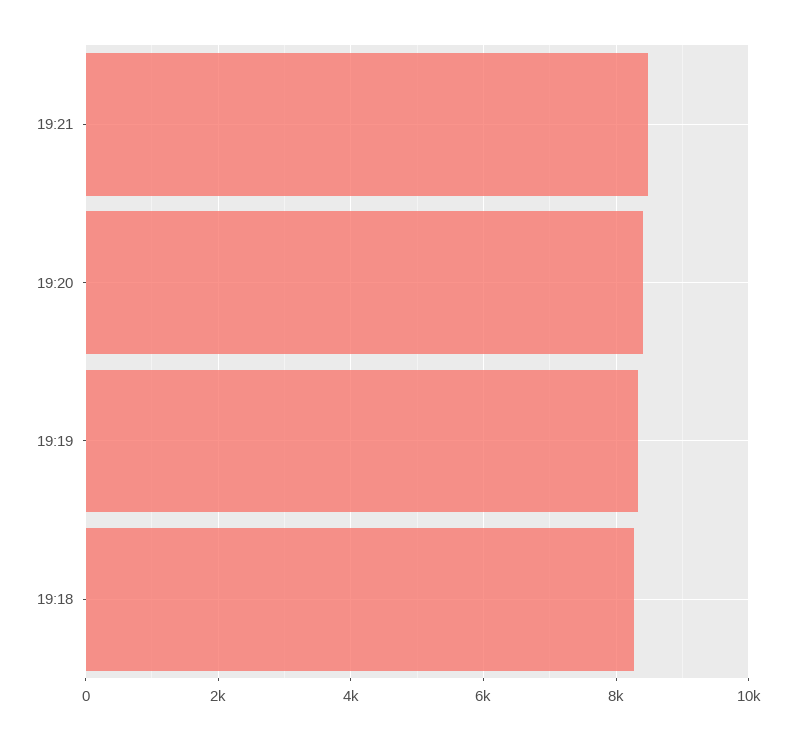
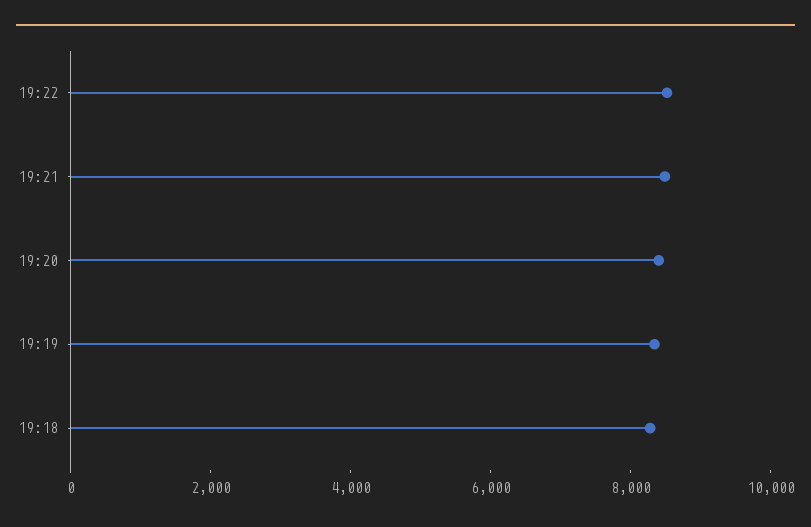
19:22: none -> 8500

